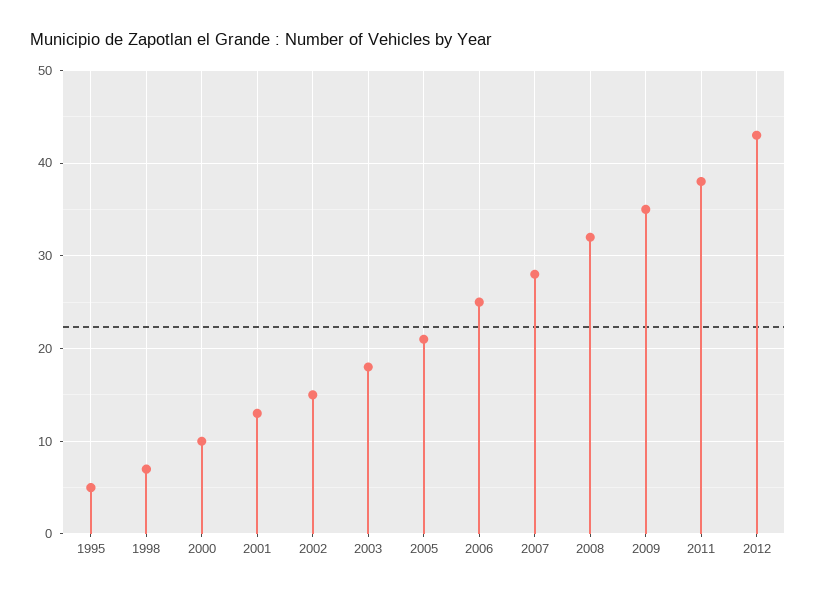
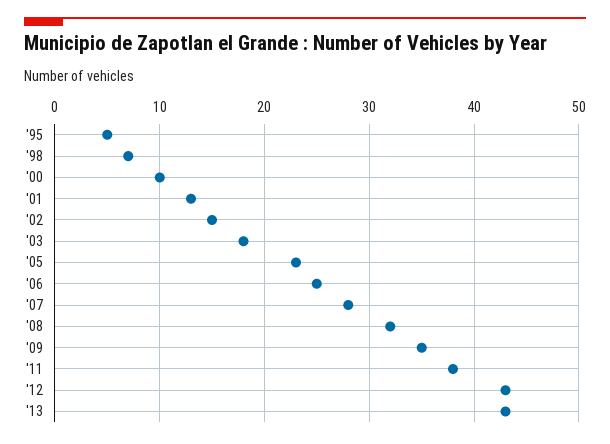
2005: 21 -> 23
'13: none -> 43

